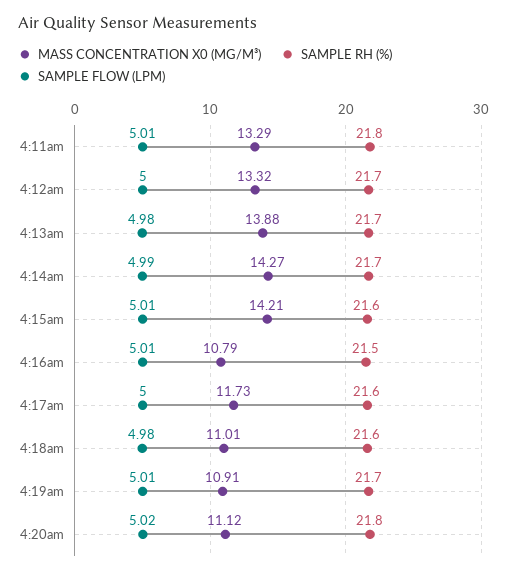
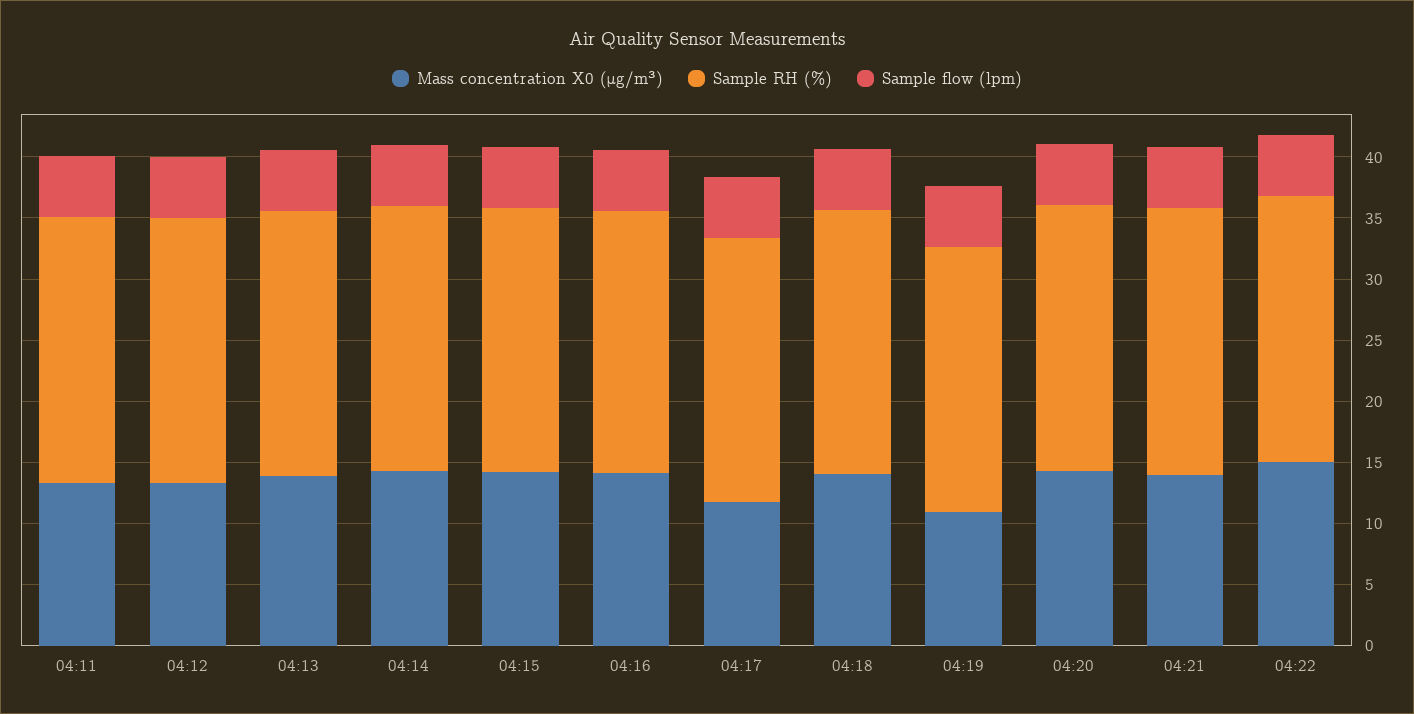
MASS CONCENTRATION X0 (ΜG/M³), 4:16am: 10.79 -> 14
MASS CONCENTRATION X0 (ΜG/M³), 4:18am: 11.01 -> 14
MASS CONCENTRATION X0 (ΜG/M³), 4:20am: 11.12 -> 14
MASS CONCENTRATION X0 (ΜG/M³), 04:21: none -> 14
SAMPLE RH (%), 04:21: none -> 22
SAMPLE FLOW (LPM), 04:21: none -> 5
MASS CONCENTRATION X0 (ΜG/M³), 04:22: none -> 15
SAMPLE RH (%), 04:22: none -> 22
SAMPLE FLOW (LPM), 04:22: none -> 5

